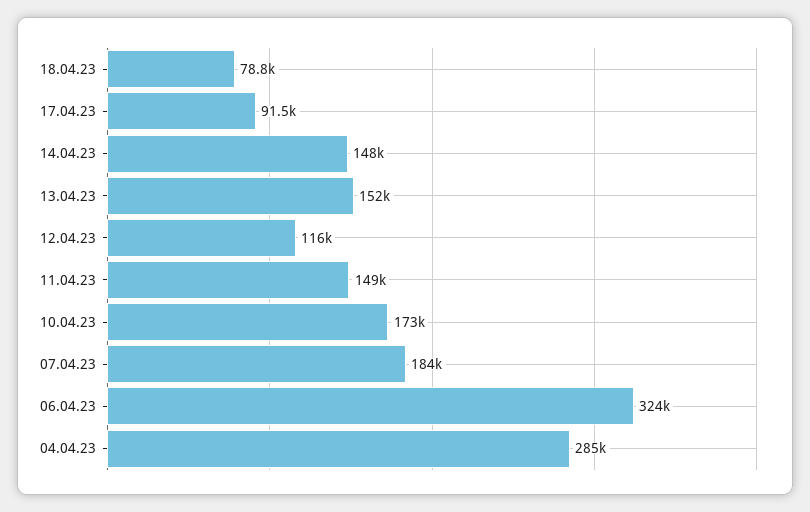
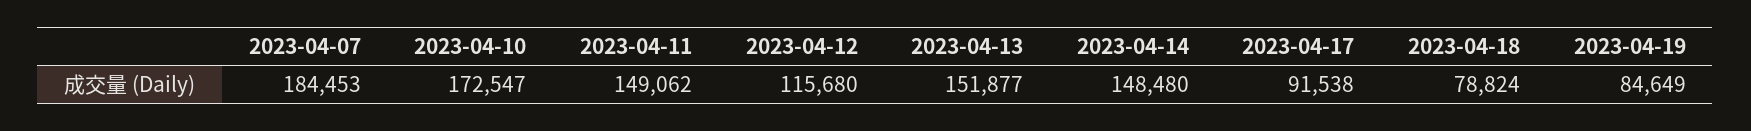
06.04.23: 324000 -> none
04.04.23: 285000 -> none
2023-04-19: none -> 84649

